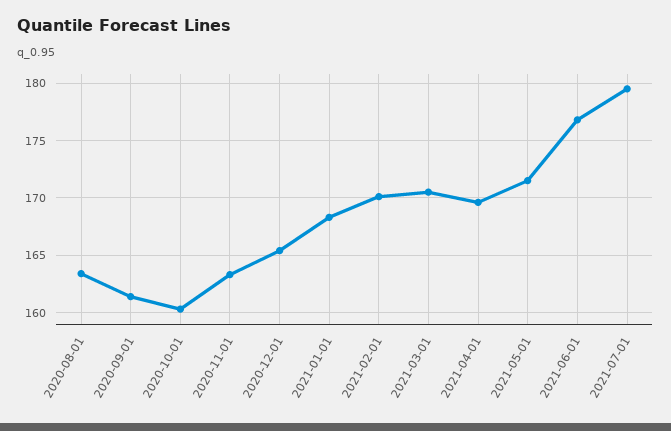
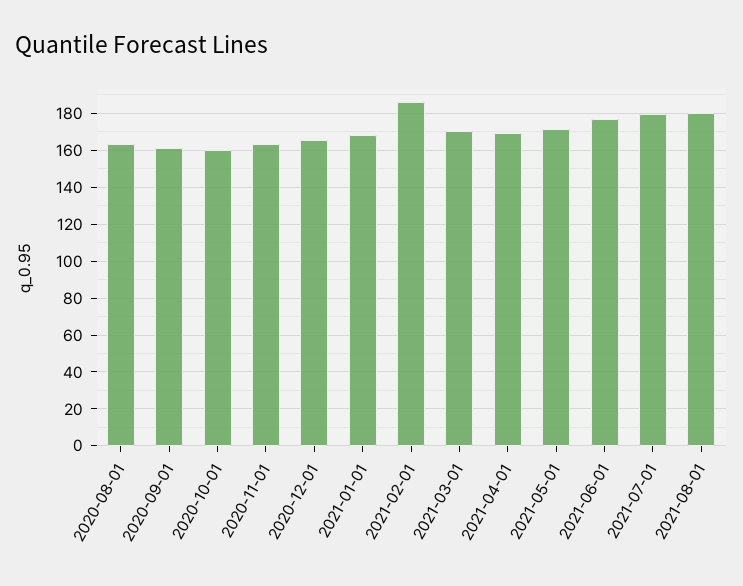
2021-02-01: 170 -> 185
2021-08-01: none -> 180

